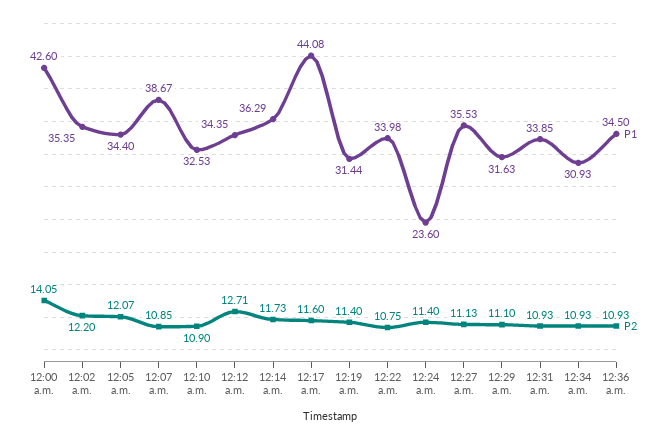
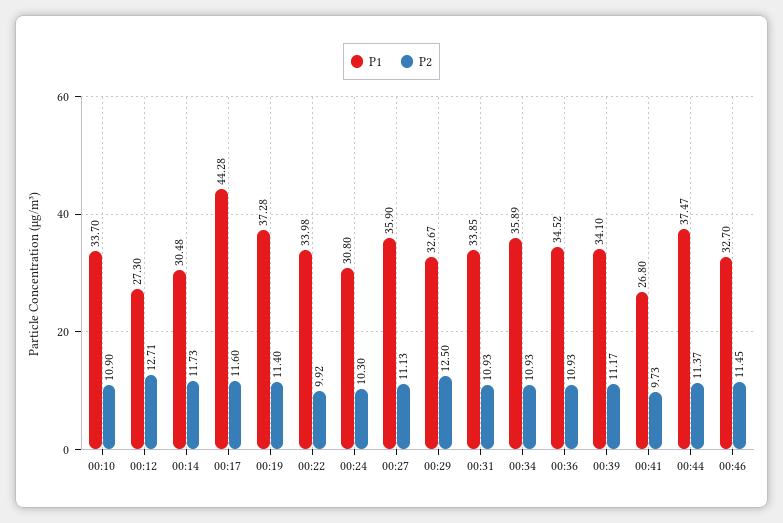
P1, 12:00 a.m.: 42.6 -> none
P2, 12:00 a.m.: 14.05 -> none
P1, 12:02 a.m.: 35.35 -> none
P2, 12:02 a.m.: 12.2 -> none
P1, 12:05 a.m.: 34.4 -> none
P2, 12:05 a.m.: 12.07 -> none
P1, 12:07 a.m.: 38.67 -> none
P2, 12:07 a.m.: 10.85 -> none
P1, 12:10 a.m.: 32.53 -> 33.7
P1, 12:12 a.m.: 34.35 -> 27.3
P1, 12:14 a.m.: 36.29 -> 30.48
P1, 12:17 a.m.: 44.08 -> 44.28
P1, 12:19 a.m.: 31.44 -> 37.28
P2, 12:22 a.m.: 10.75 -> 9.92
P1, 12:24 a.m.: 23.6 -> 30.8
P2, 12:24 a.m.: 11.4 -> 10.3
P1, 12:27 a.m.: 35.53 -> 35.9
P1, 12:29 a.m.: 31.63 -> 32.67
P2, 12:29 a.m.: 11.1 -> 12.5
P1, 12:34 a.m.: 30.93 -> 35.89
P1, 12:36 a.m.: 34.5 -> 34.52
P1, 00:39: none -> 34.1
P2, 00:39: none -> 11.17
P1, 00:41: none -> 26.8
P2, 00:41: none -> 9.73
P1, 00:44: none -> 37.47
P2, 00:44: none -> 11.37
P1, 00:46: none -> 32.7
P2, 00:46: none -> 11.45

